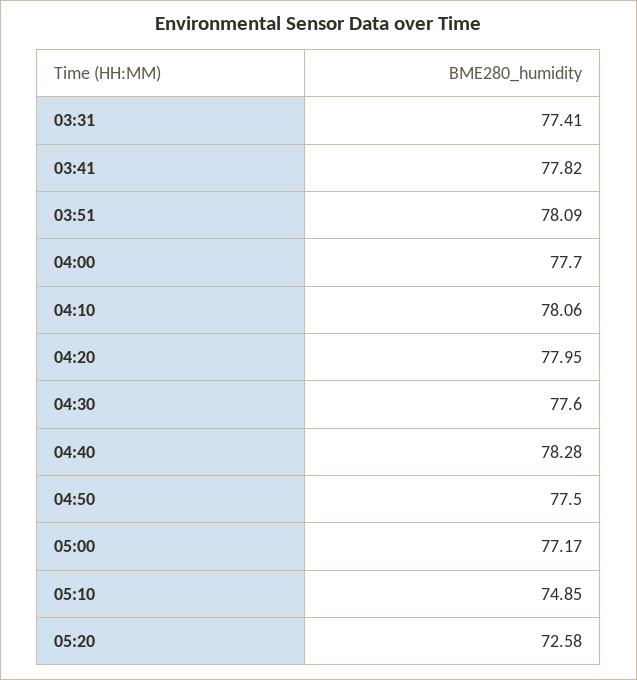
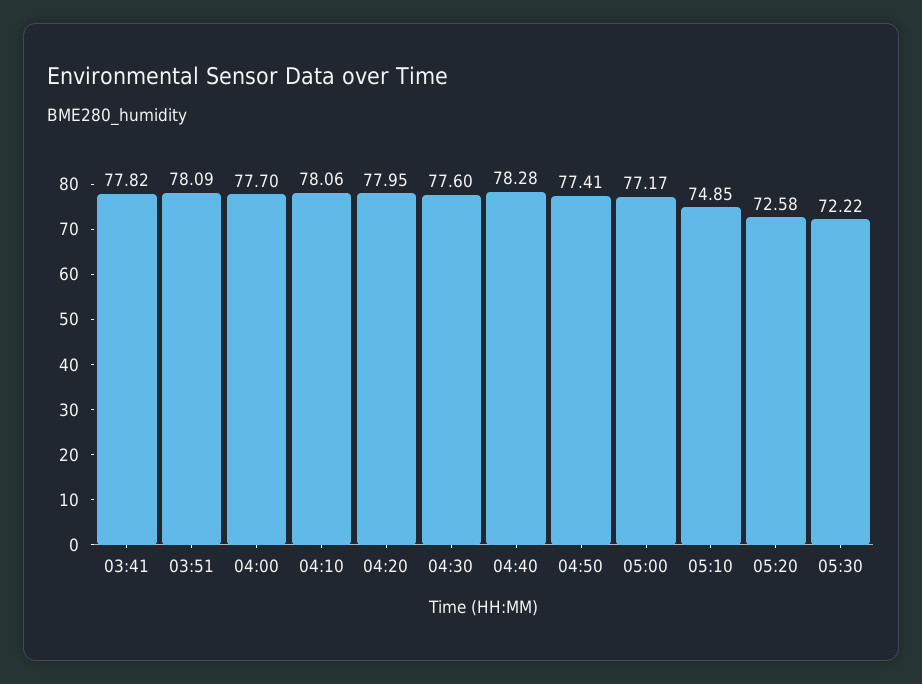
03:31: 77.41 -> none
04:50: 77.5 -> 77.41
05:30: none -> 72.22

